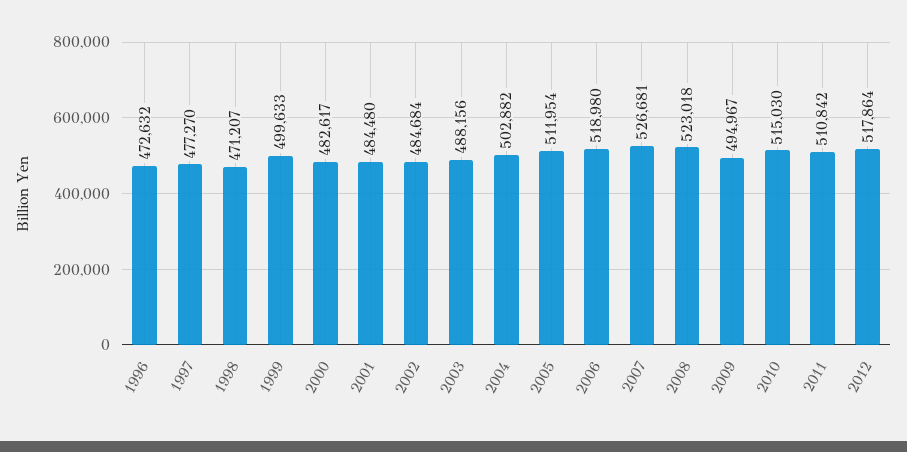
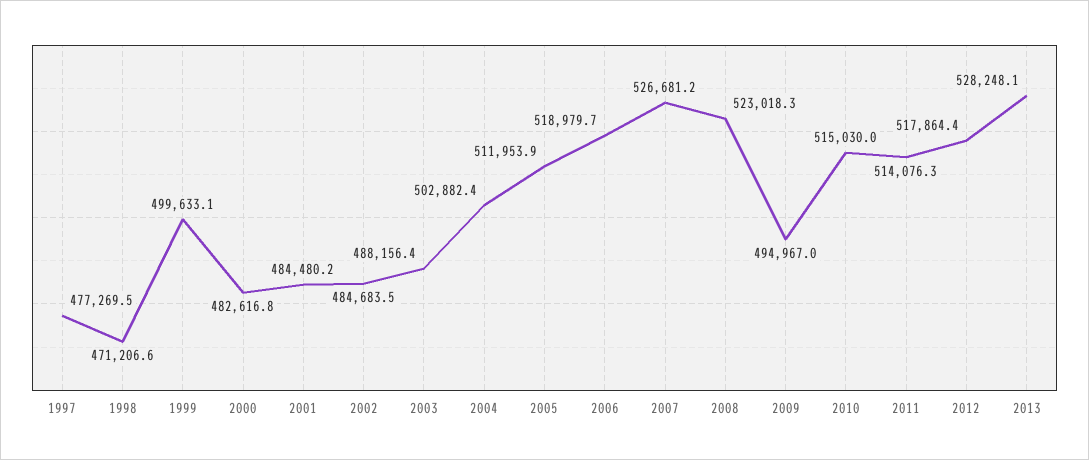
1996: 472632 -> none
2011: 510842 -> 514076.3
2013: none -> 528248.1

